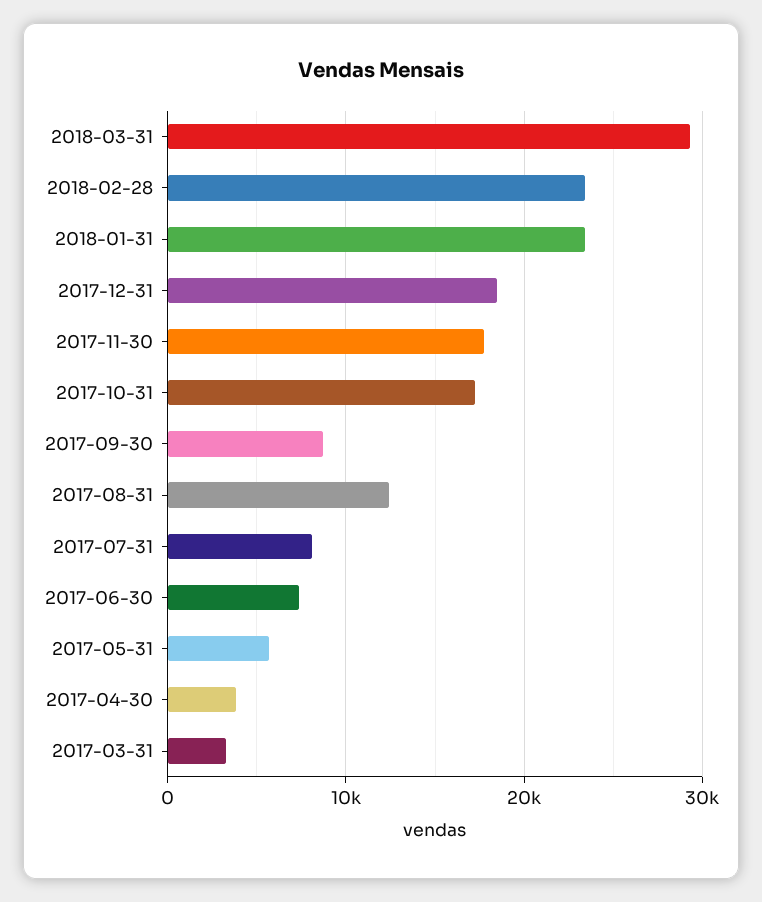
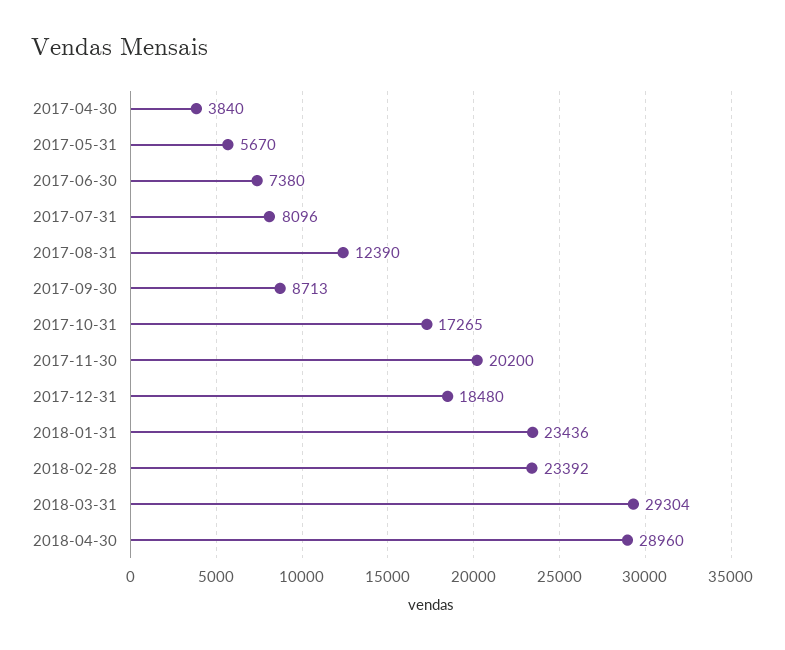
2017-11-30: 18000 -> 20200
2017-03-31: 3000 -> none
2018-04-30: none -> 28960

